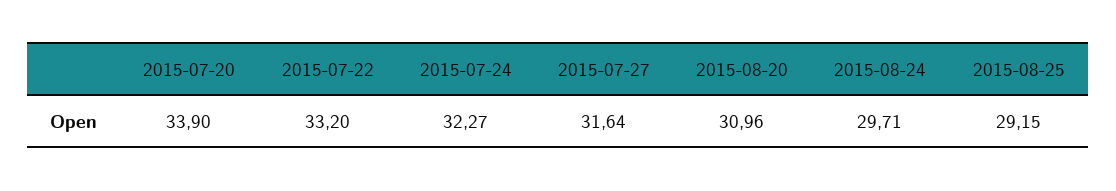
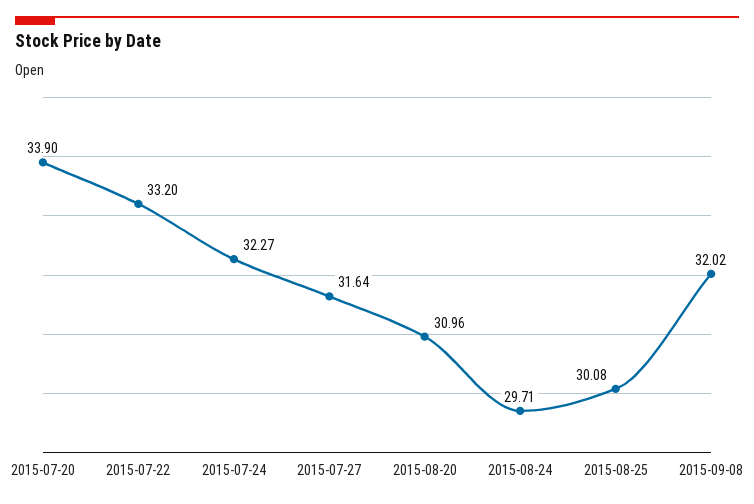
2015-08-25: 29.15 -> 30.08
2015-09-08: none -> 32.02

